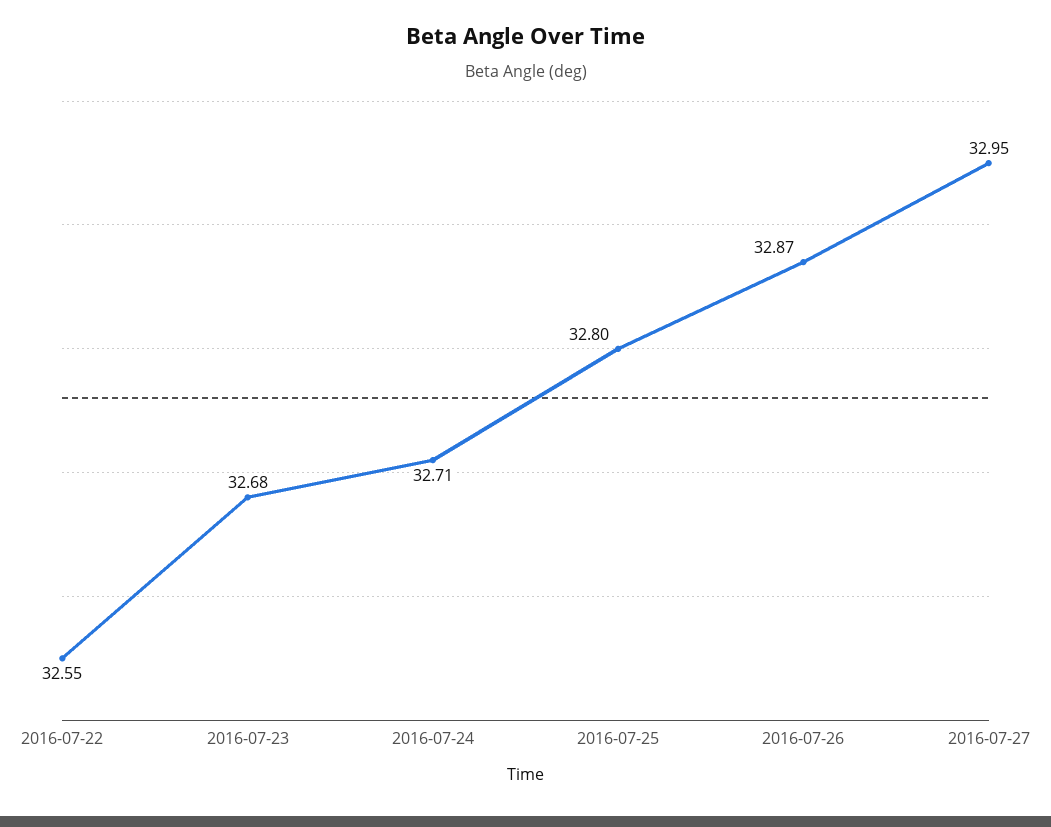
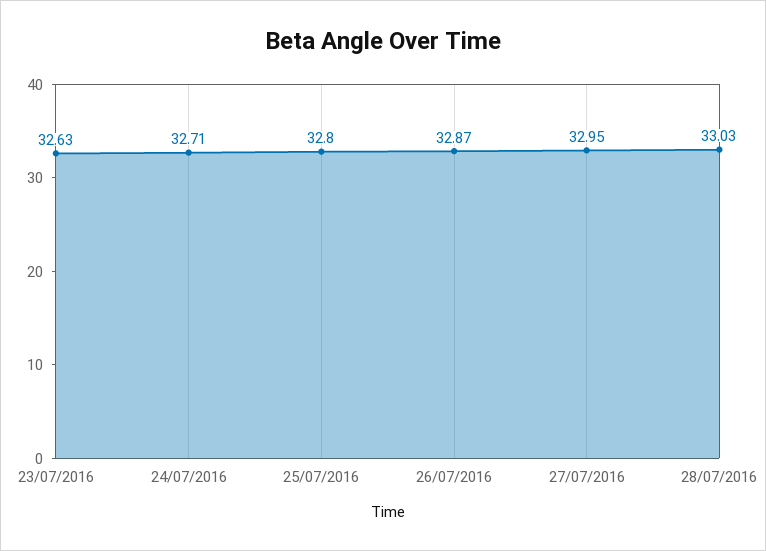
2016-07-22: 32.55 -> none
2016-07-23: 32.68 -> 32.63
28/07/2016: none -> 33.03

